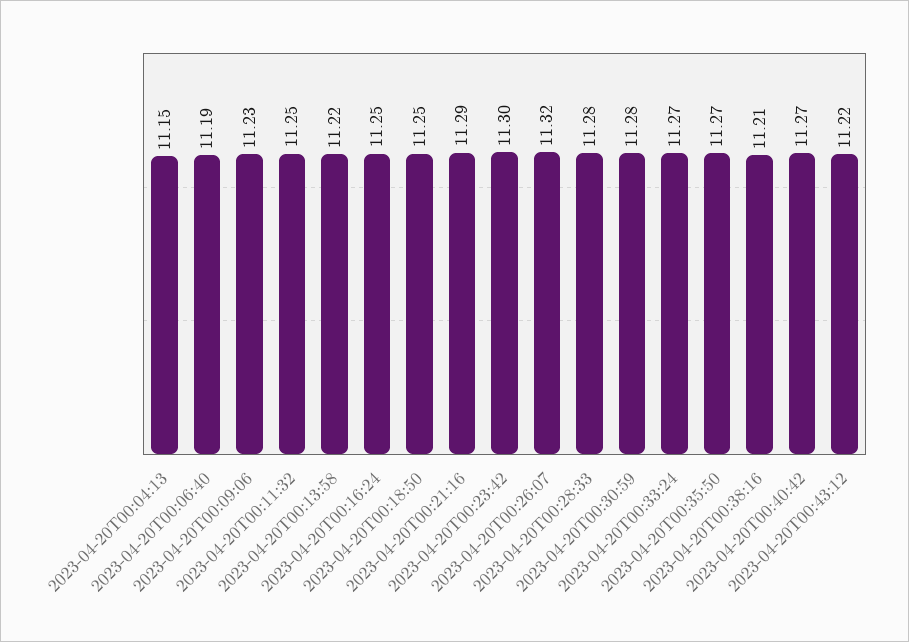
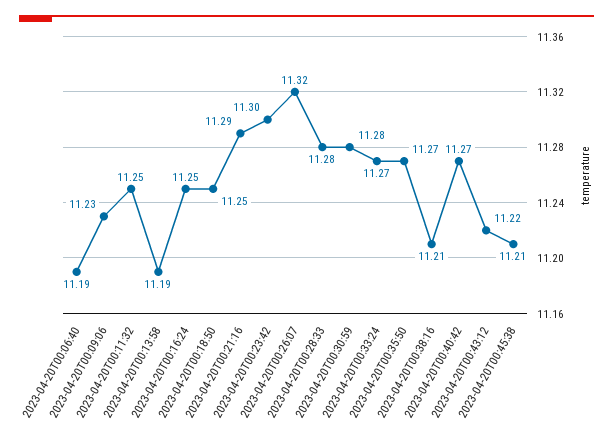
2023-04-20T00:04:13: 11.15 -> none
2023-04-20T00:13:58: 11.22 -> 11.19
2023-04-20T00:45:38: none -> 11.21

